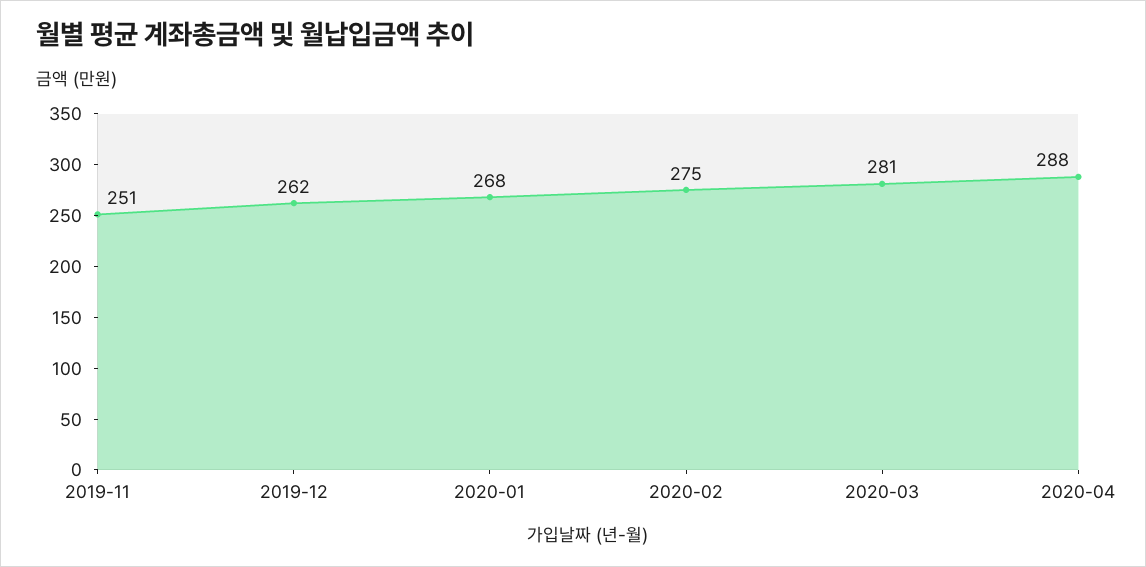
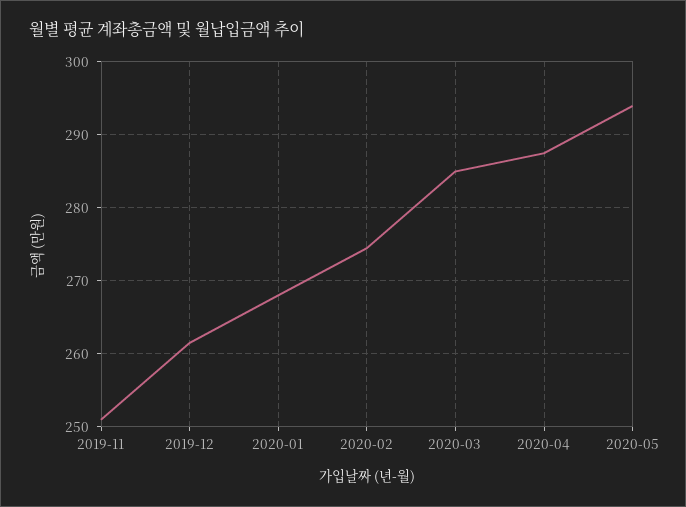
2020-03: 281 -> 285
2020-05: none -> 294

